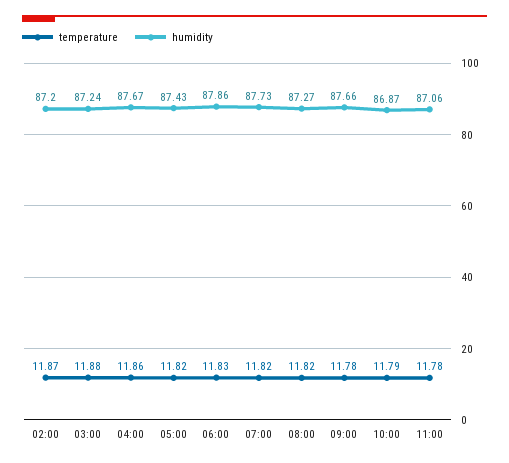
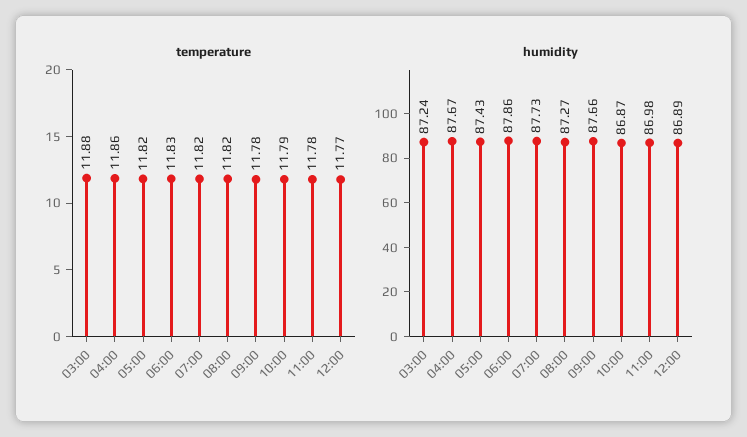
temperature, 02:00: 11.87 -> none
humidity, 02:00: 87.2 -> none
humidity, 11:00: 87.06 -> 86.98
temperature, 12:00: none -> 11.77
humidity, 12:00: none -> 86.89

